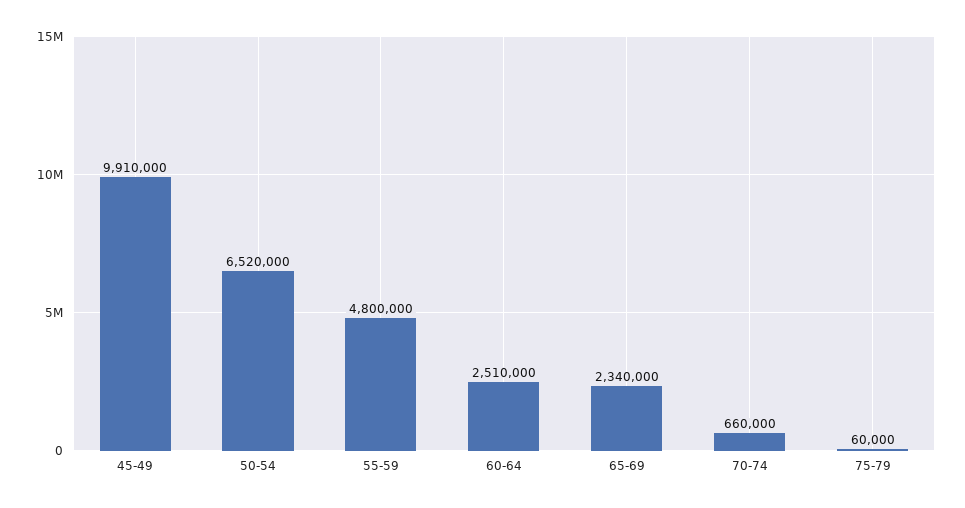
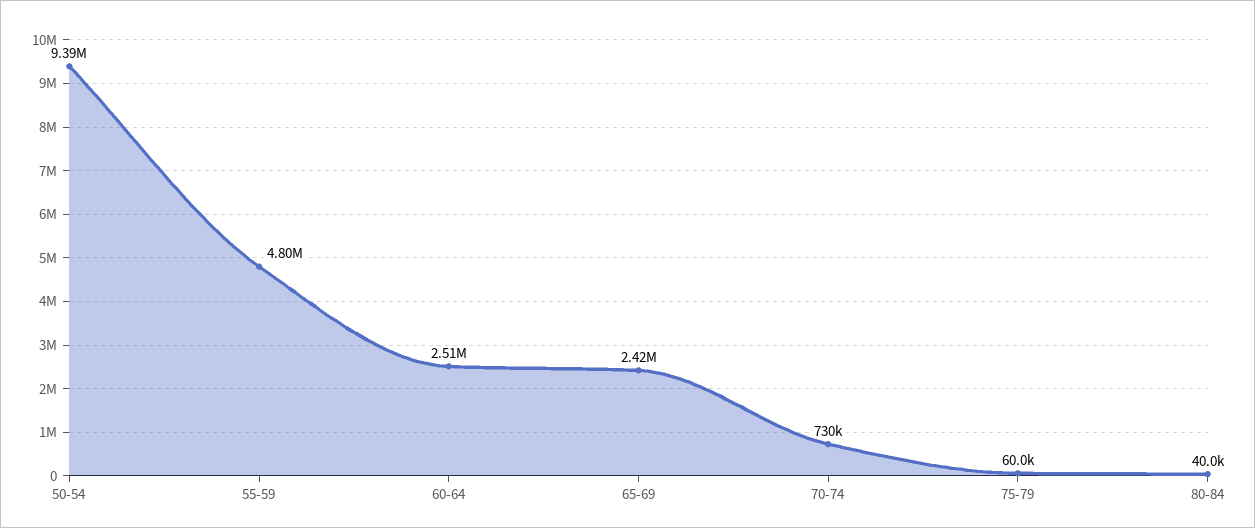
45-49: 9910000 -> none
50-54: 6520000 -> 9390000
65-69: 2340000 -> 2420000
70-74: 660000 -> 730000
80-84: none -> 40000

